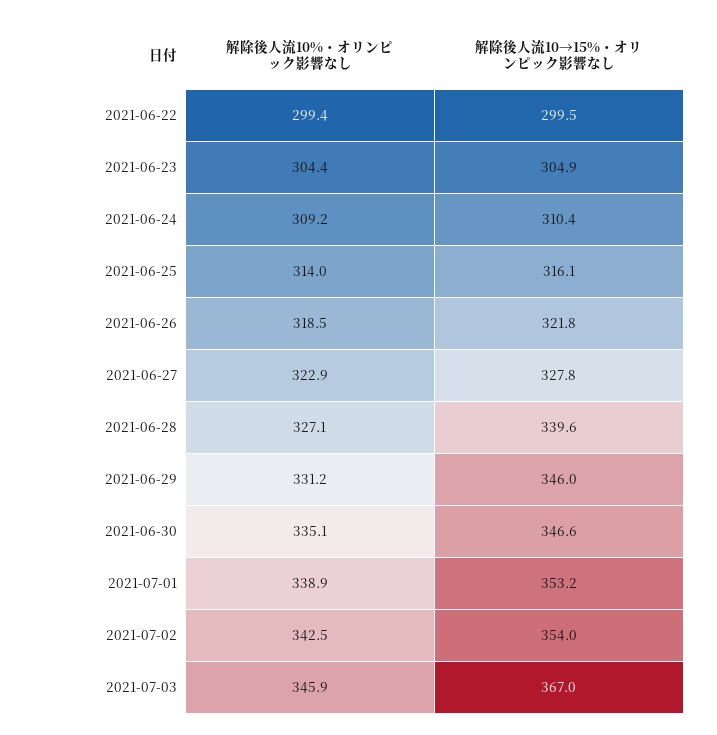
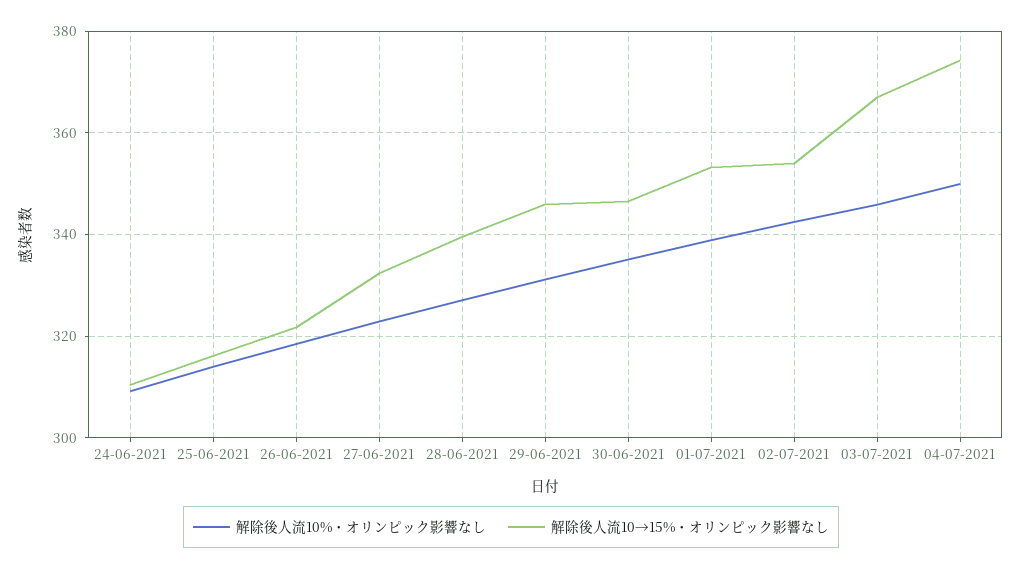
解除後人流10%・オリンピック影響なし, 2021-06-22: 299.4 -> none
解除後人流10→15%・オリンピック影響なし, 2021-06-22: 299.5 -> none
解除後人流10%・オリンピック影響なし, 2021-06-23: 304.4 -> none
解除後人流10→15%・オリンピック影響なし, 2021-06-23: 304.9 -> none
解除後人流10→15%・オリンピック影響なし, 2021-06-27: 327.8 -> 332
解除後人流10%・オリンピック影響なし, 04-07-2021: none -> 350
解除後人流10→15%・オリンピック影響なし, 04-07-2021: none -> 374

